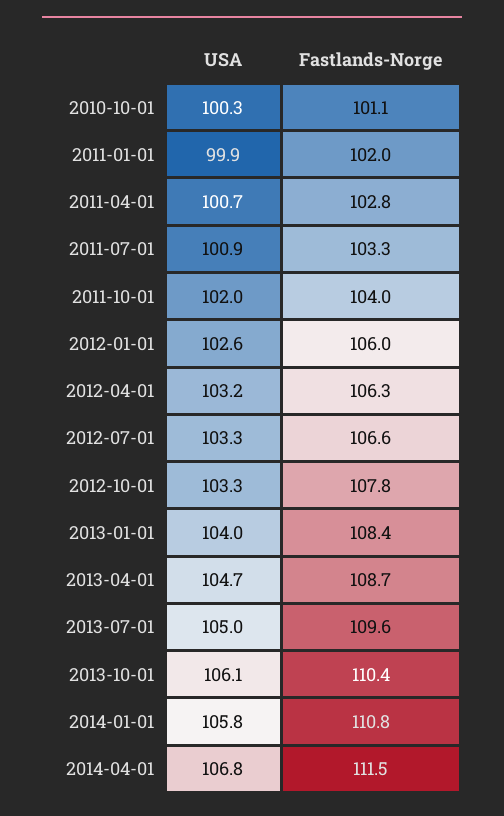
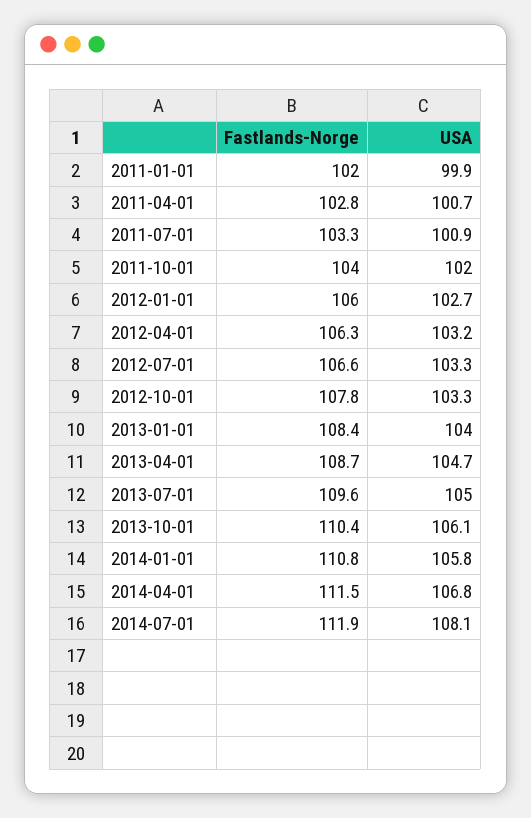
USA, 2010-10-01: 100.3 -> none
Fastlands-Norge, 2010-10-01: 101.1 -> none
USA, 2012-01-01: 102.6 -> 102.7
Fastlands-Norge, 2014-07-01: none -> 111.9
USA, 2014-07-01: none -> 108.1

